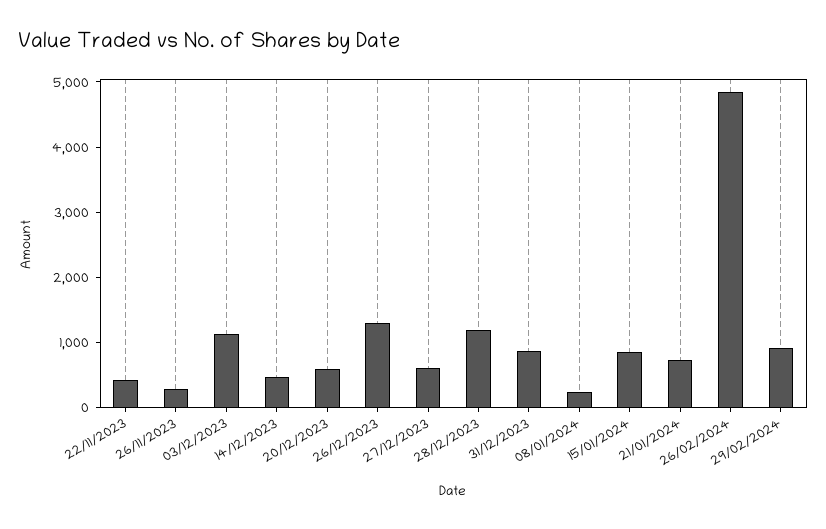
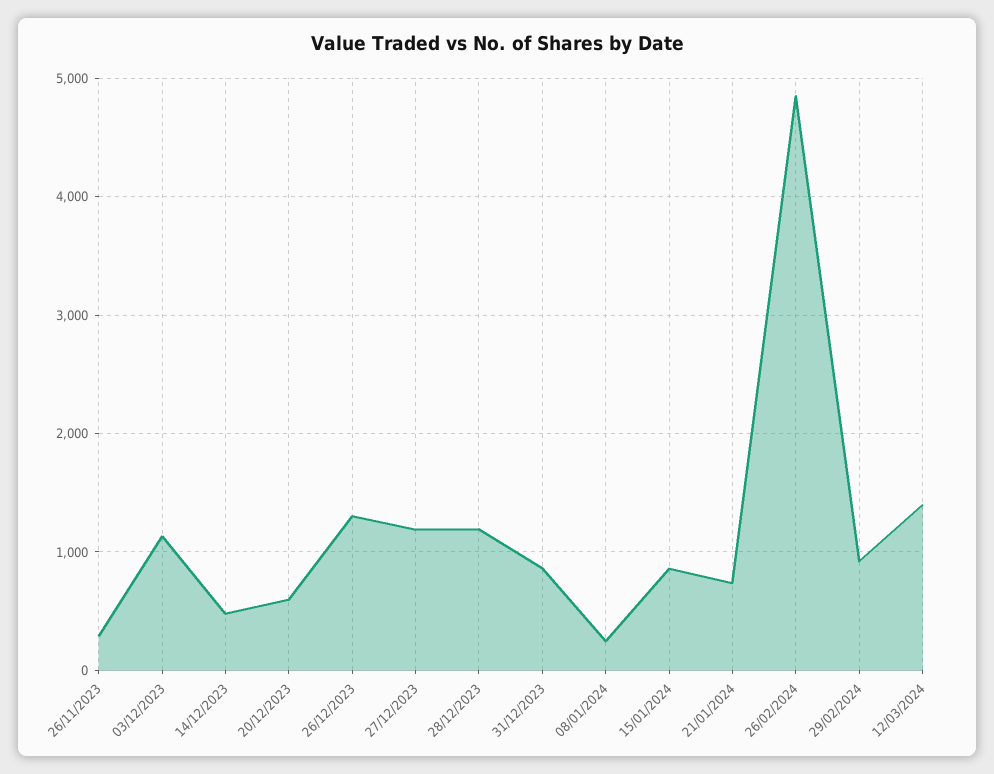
22/11/2023: 400 -> none
27/12/2023: 600 -> 1200
12/03/2024: none -> 1400

